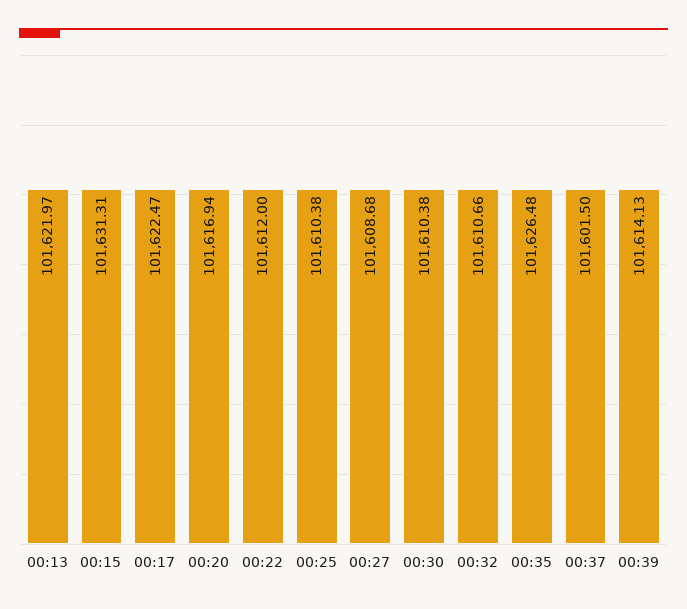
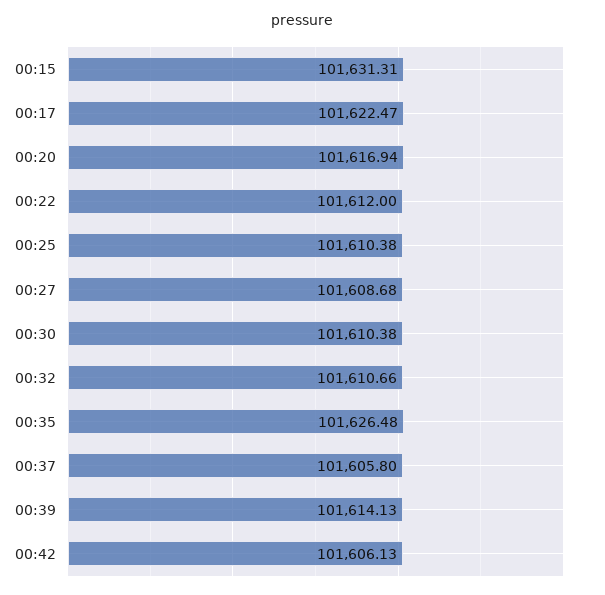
00:13: 101621.97 -> none
00:37: 101601.5 -> 101605.8
00:42: none -> 101606.13

